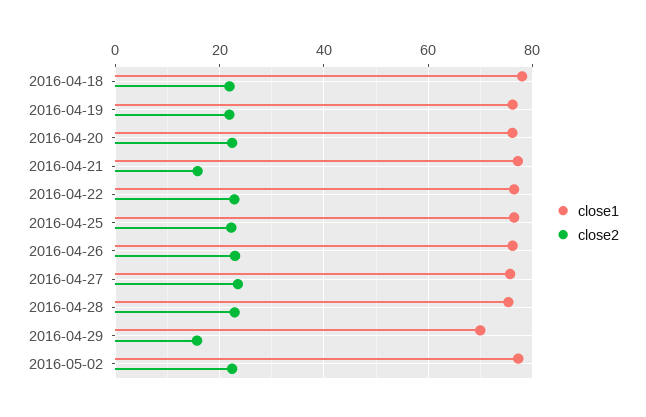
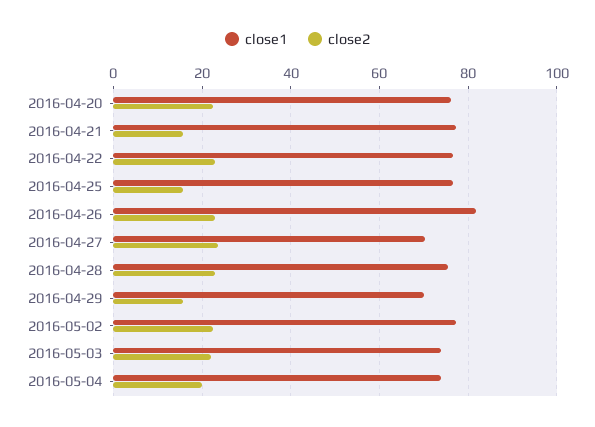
close1, 2016-04-18: 78 -> none
close2, 2016-04-18: 22 -> none
close1, 2016-04-19: 76 -> none
close2, 2016-04-19: 22 -> none
close2, 2016-04-25: 22 -> 16
close1, 2016-04-26: 76 -> 82
close1, 2016-04-27: 76 -> 70
close1, 2016-05-03: none -> 74
close2, 2016-05-03: none -> 22
close1, 2016-05-04: none -> 74
close2, 2016-05-04: none -> 20

